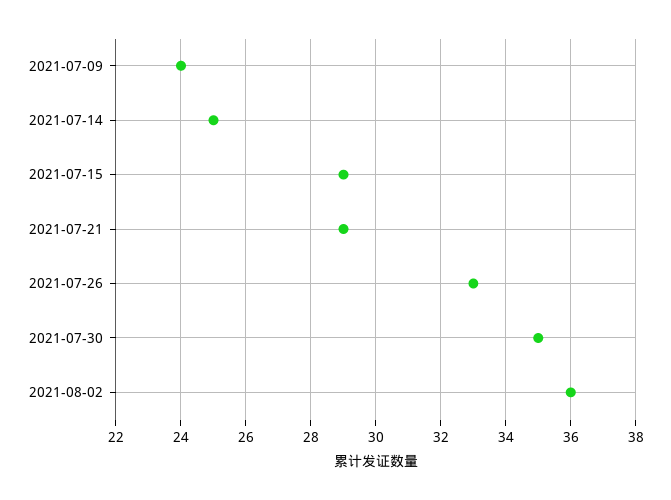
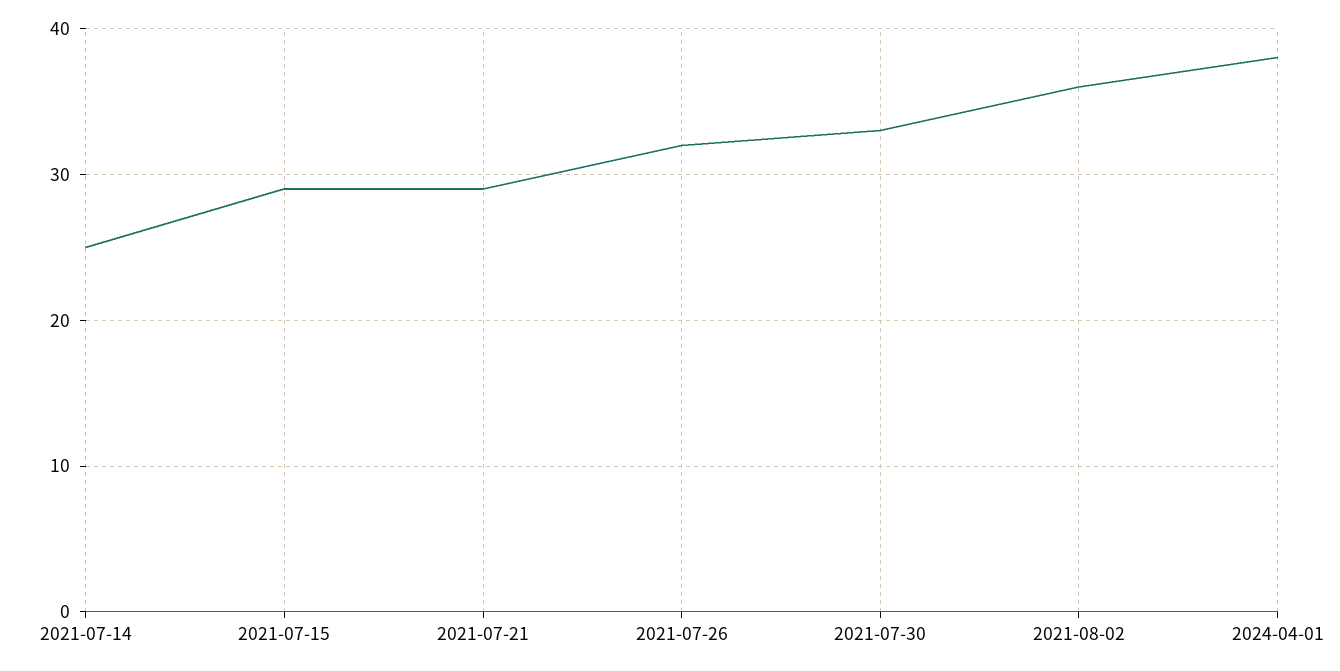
2021-07-09: 24 -> none
2021-07-26: 33 -> 32
2021-07-30: 35 -> 33
2024-04-01: none -> 38

